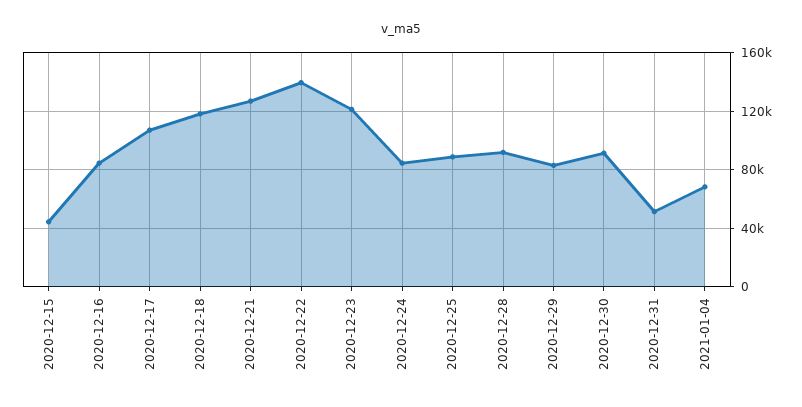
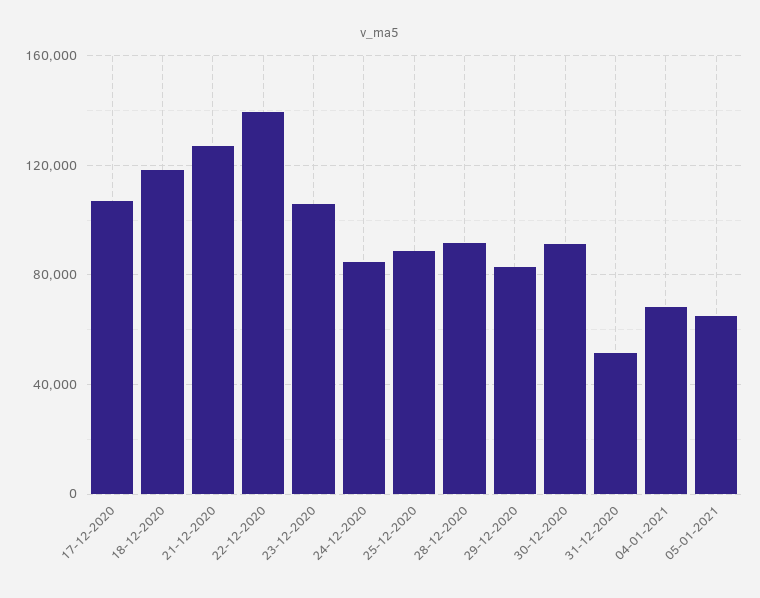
2020-12-15: 45000 -> none
2020-12-16: 85000 -> none
2020-12-23: 120000 -> 105000
05-01-2021: none -> 65000

